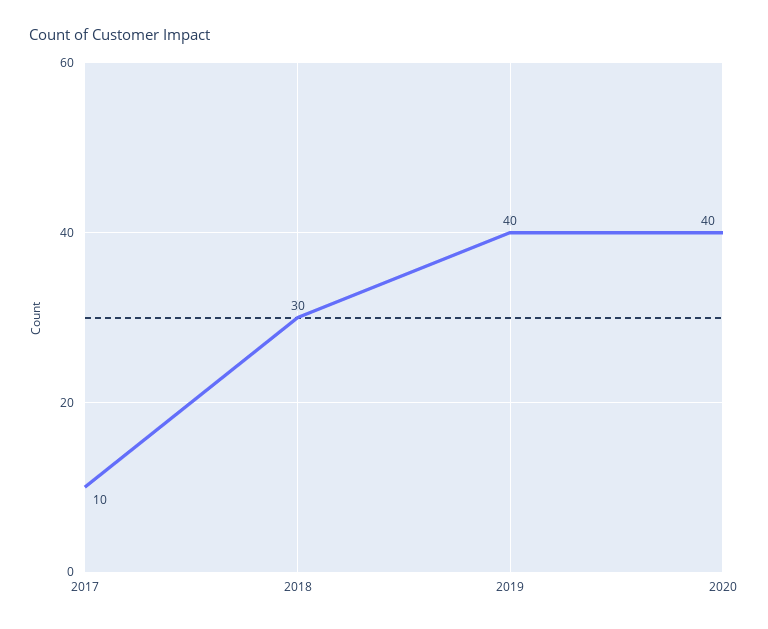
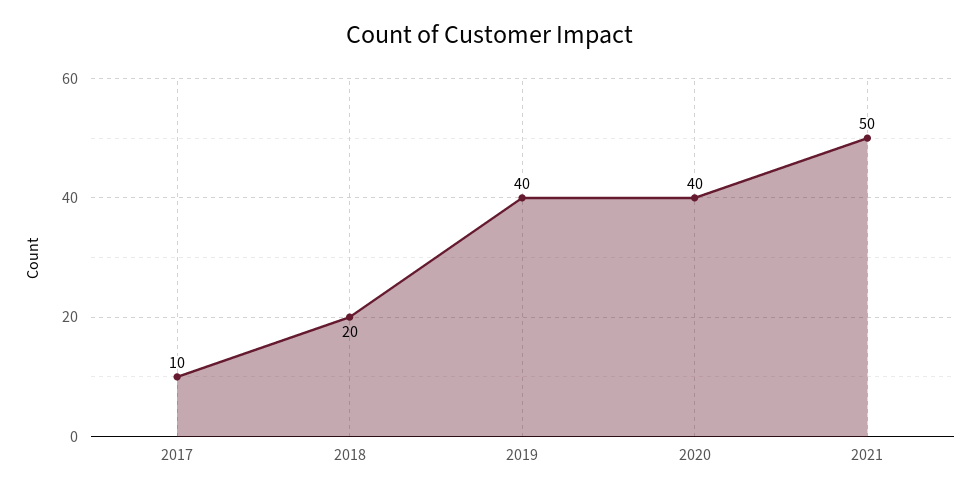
2018: 30 -> 20
2021: none -> 50

